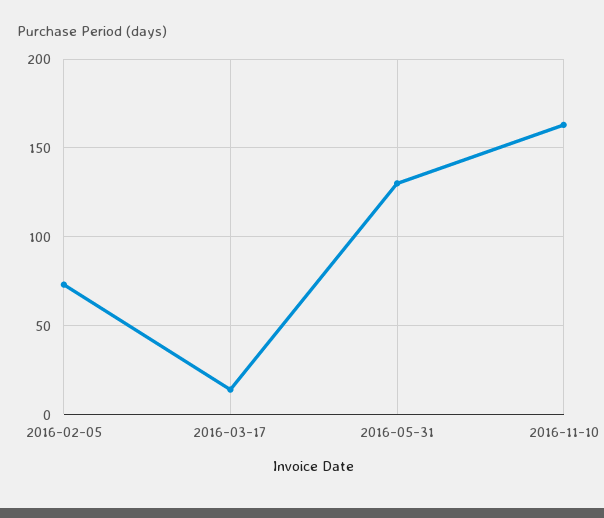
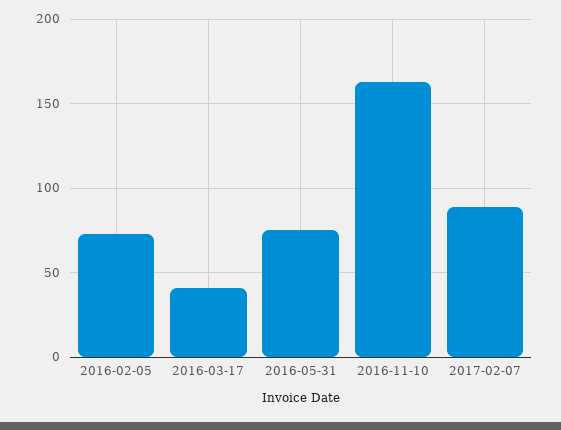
2016-03-17: 15 -> 40
2016-05-31: 130 -> 75
2017-02-07: none -> 90

